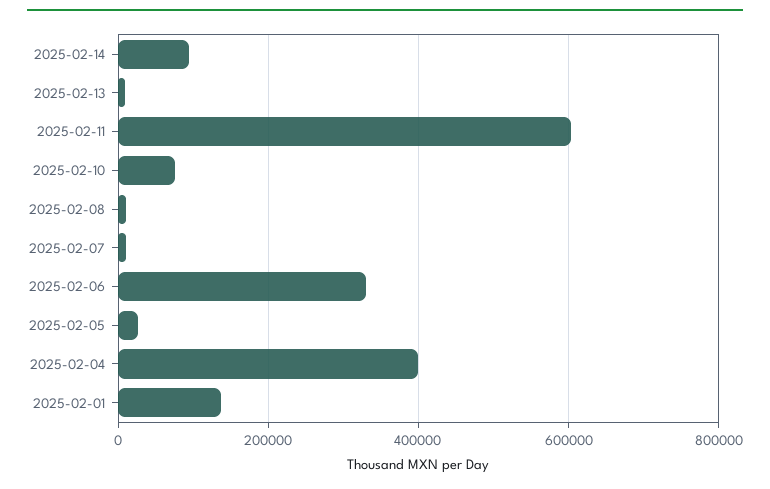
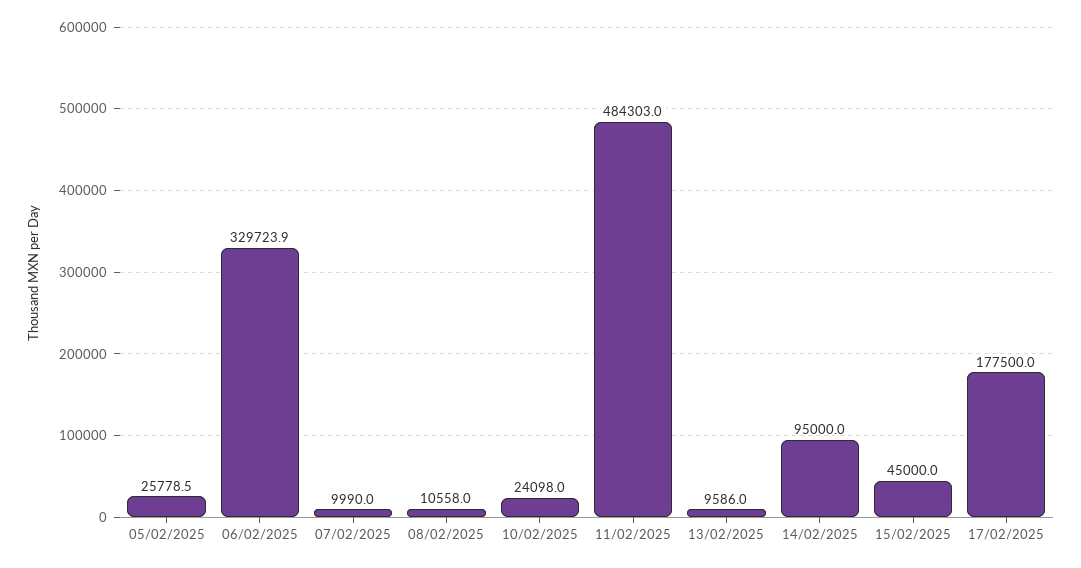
2025-02-11: 600000 -> 484303
2025-02-10: 80000 -> 24098
2025-02-04: 400000 -> none
2025-02-01: 140000 -> none
15/02/2025: none -> 45000
17/02/2025: none -> 177500

